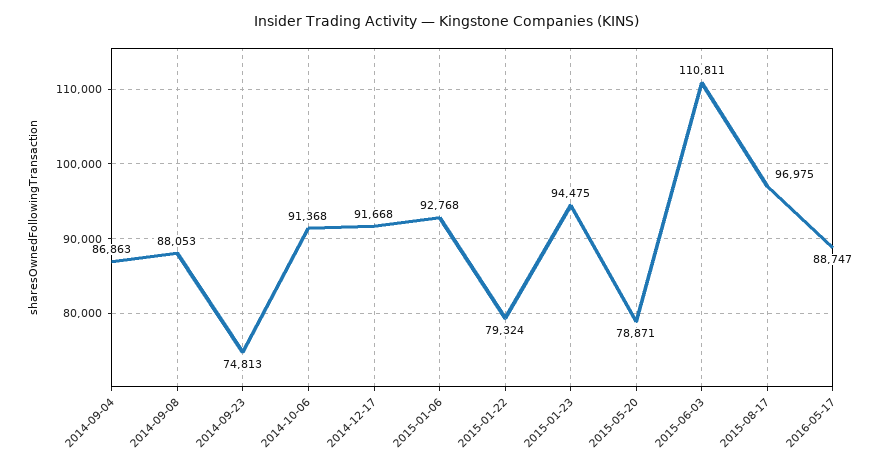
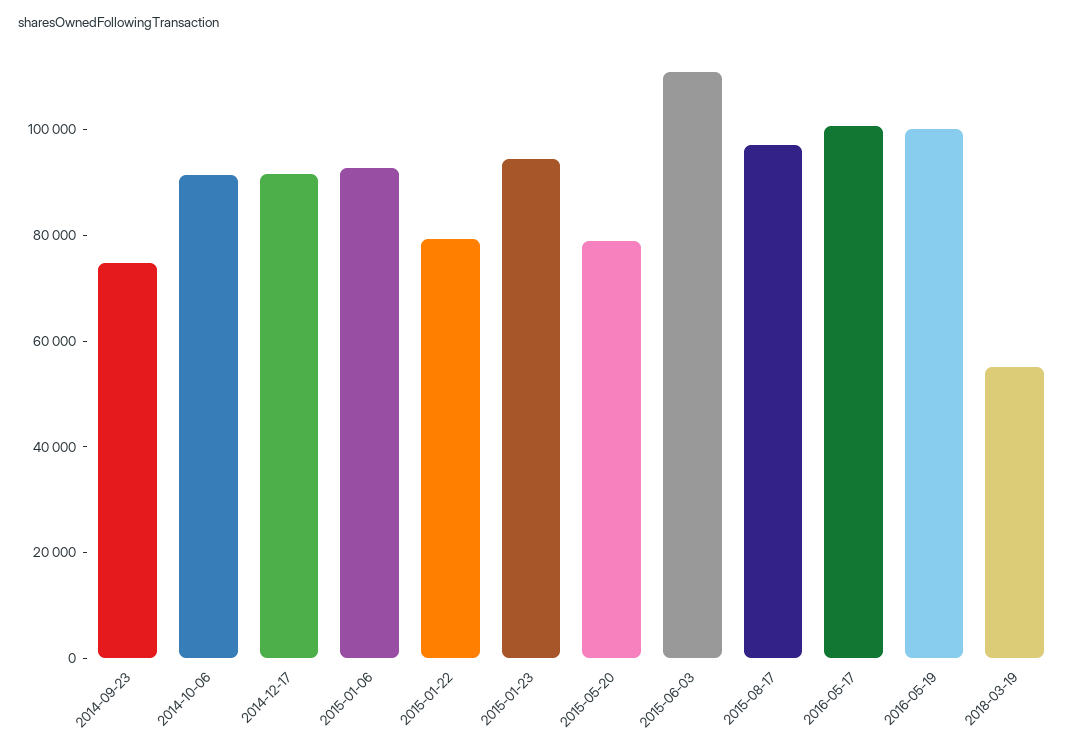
2014-09-04: 86863 -> none
2014-09-08: 88053 -> none
2016-05-17: 88747 -> 100000
2016-05-19: none -> 100000
2018-03-19: none -> 55000

